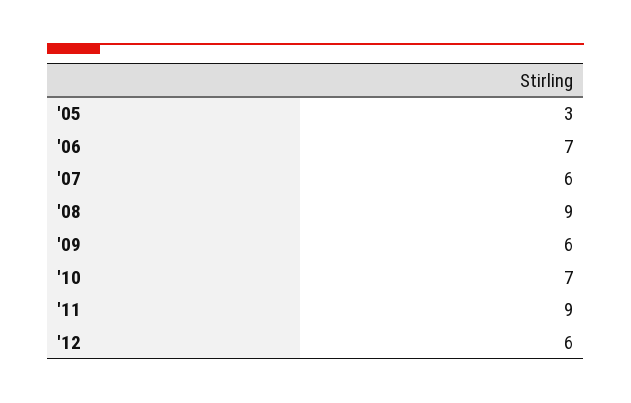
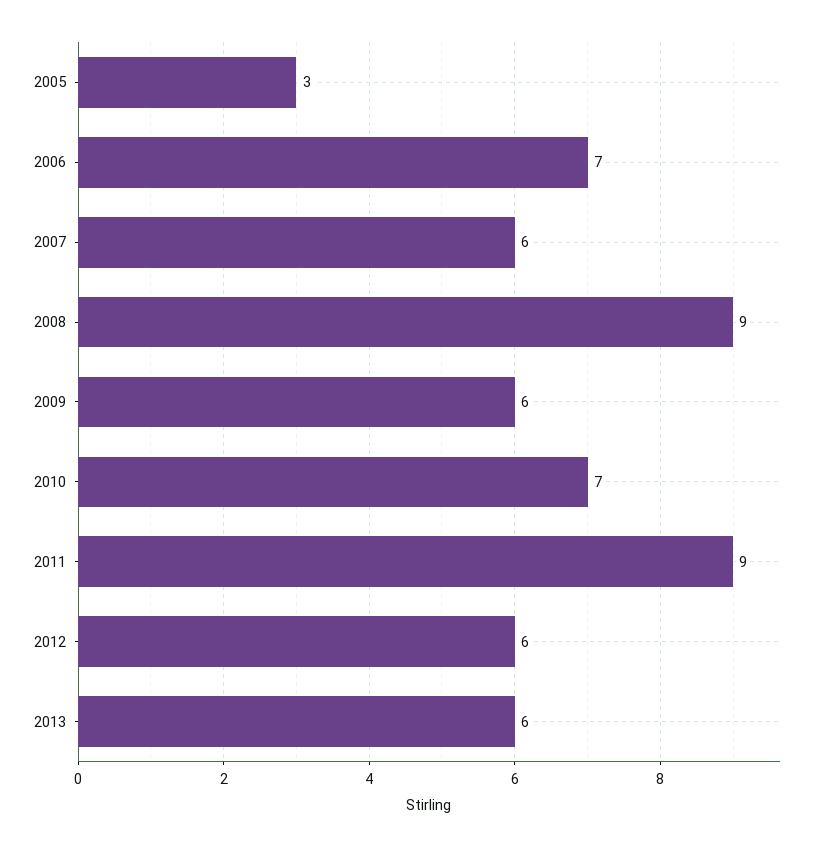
2013: none -> 6

